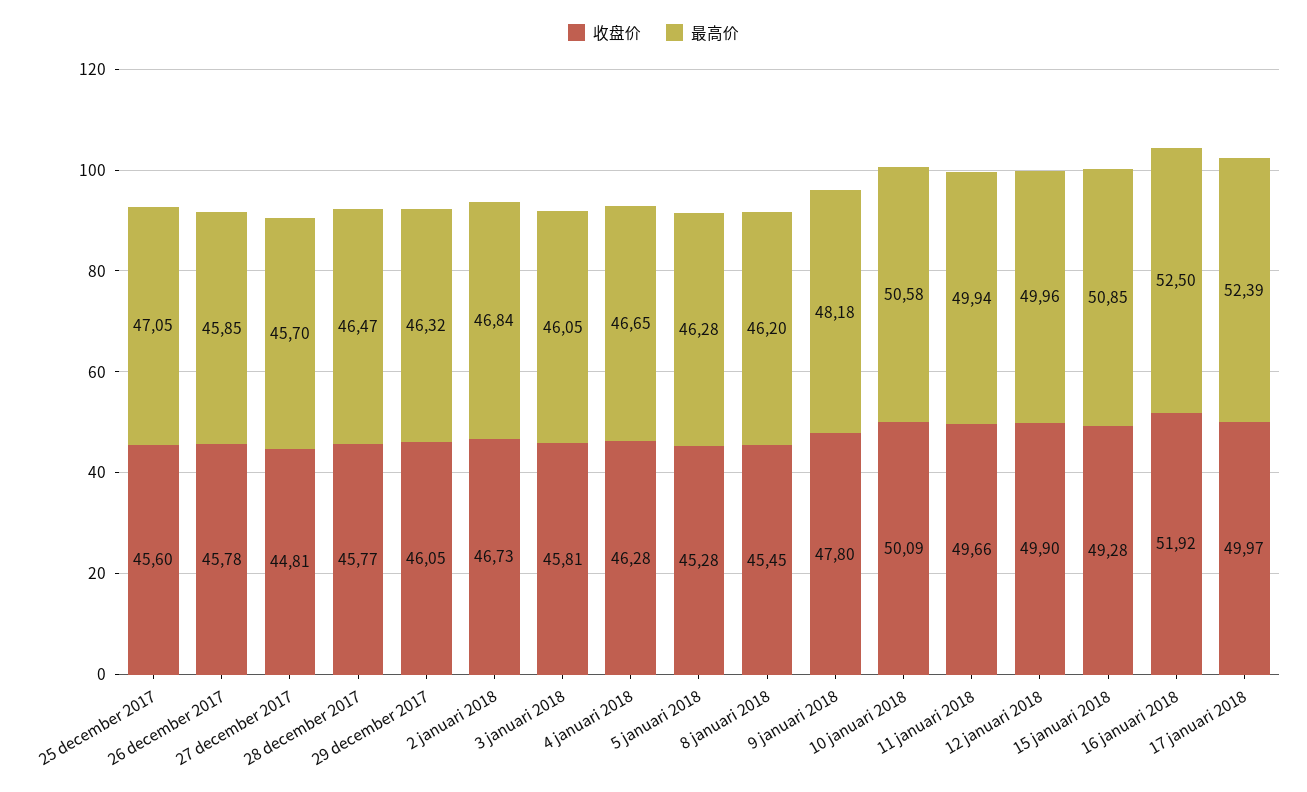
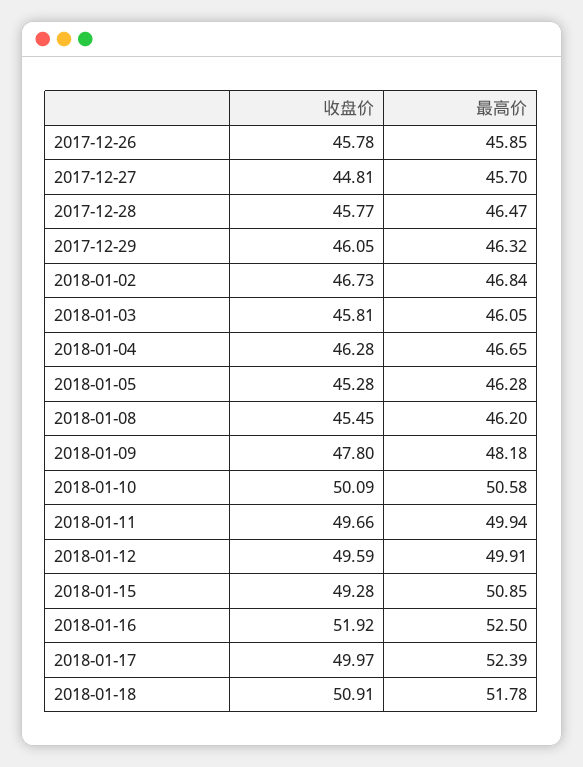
收盘价, 25 december 2017: 45.6 -> none
最高价, 25 december 2017: 47.05 -> none
收盘价, 12 januari 2018: 49.9 -> 49.59
最高价, 12 januari 2018: 49.96 -> 49.91
收盘价, 2018-01-18: none -> 50.91
最高价, 2018-01-18: none -> 51.78

